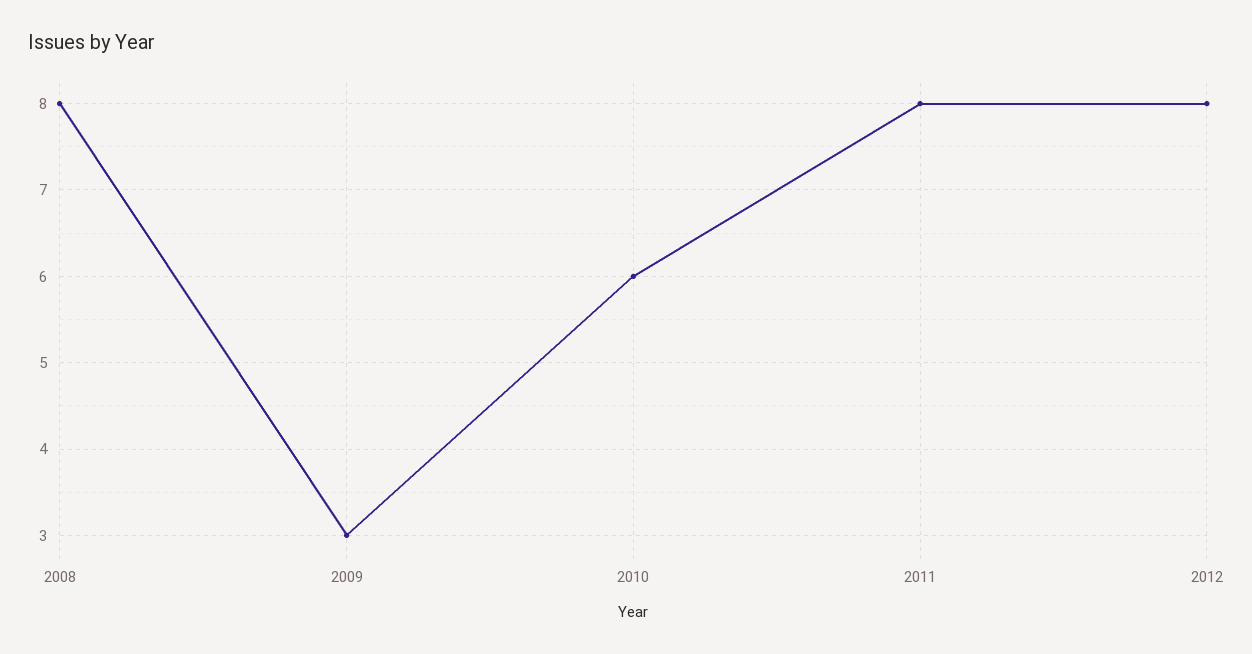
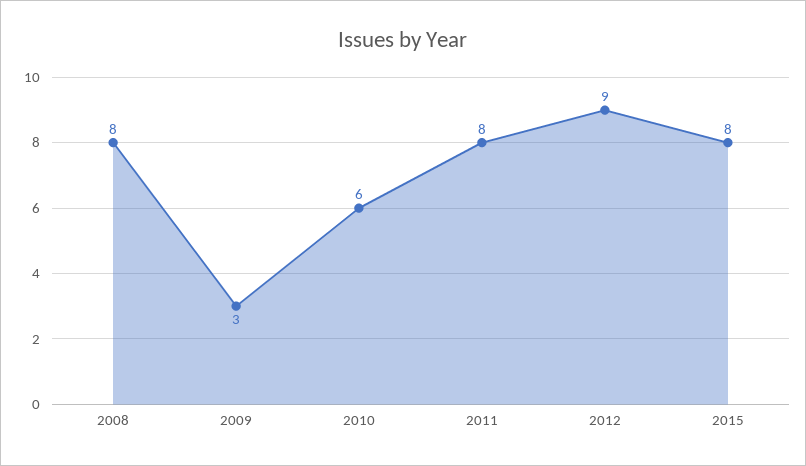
2012: 8 -> 9
2015: none -> 8

